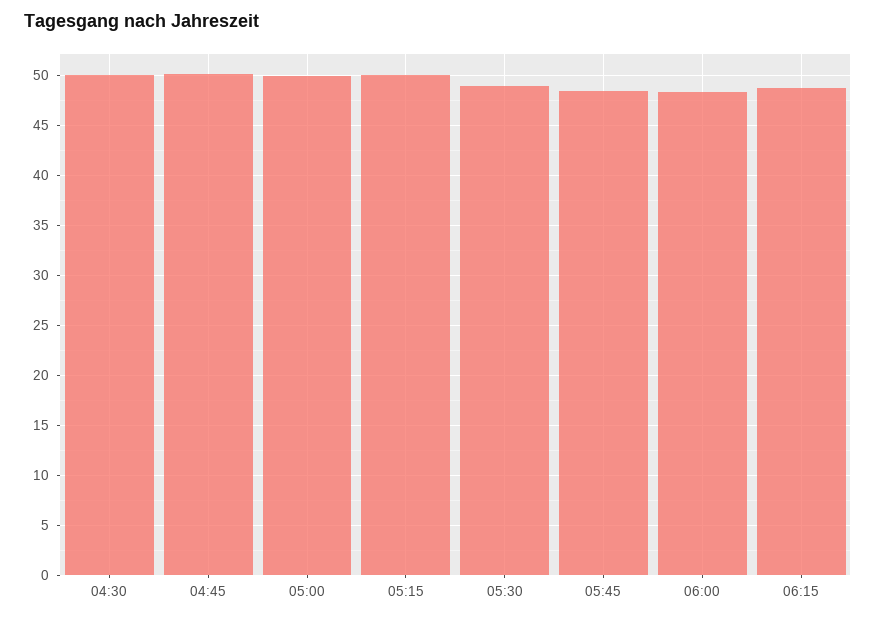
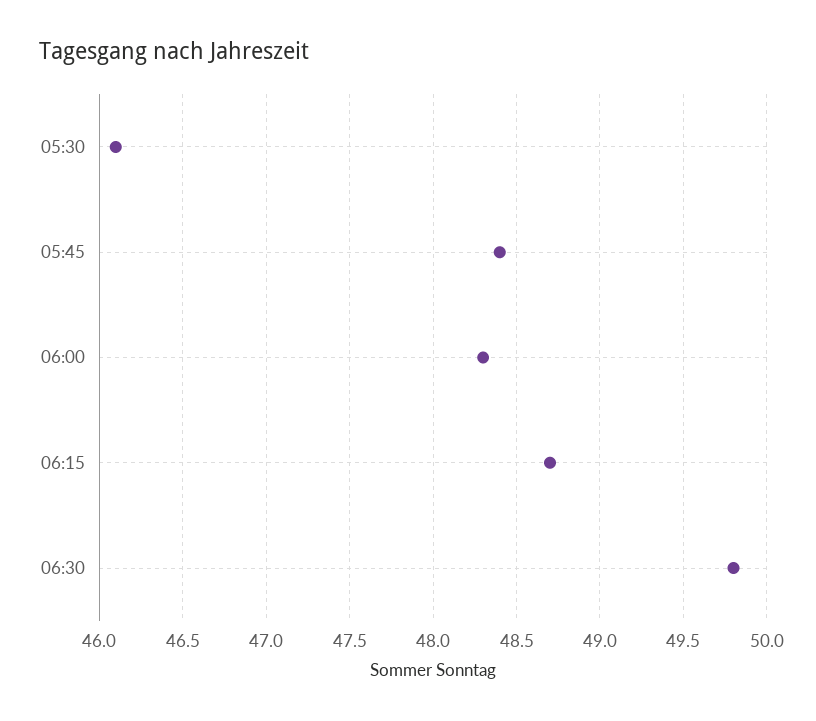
04:30: 50 -> none
04:45: 50 -> none
05:00: 50 -> none
05:15: 50 -> none
05:30: 49 -> 46.1
06:30: none -> 49.8

